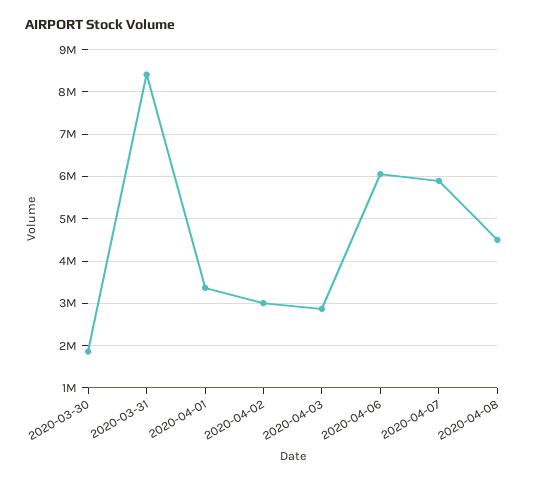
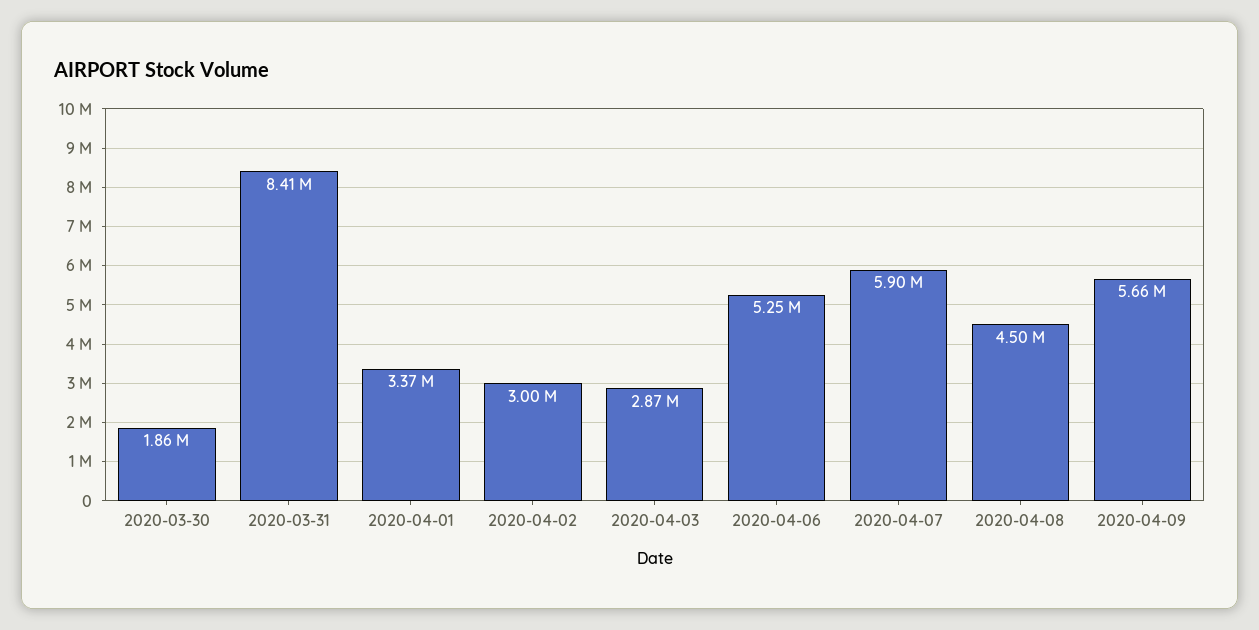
2020-04-06: 6000000 -> 5250000
2020-04-09: none -> 5660000

